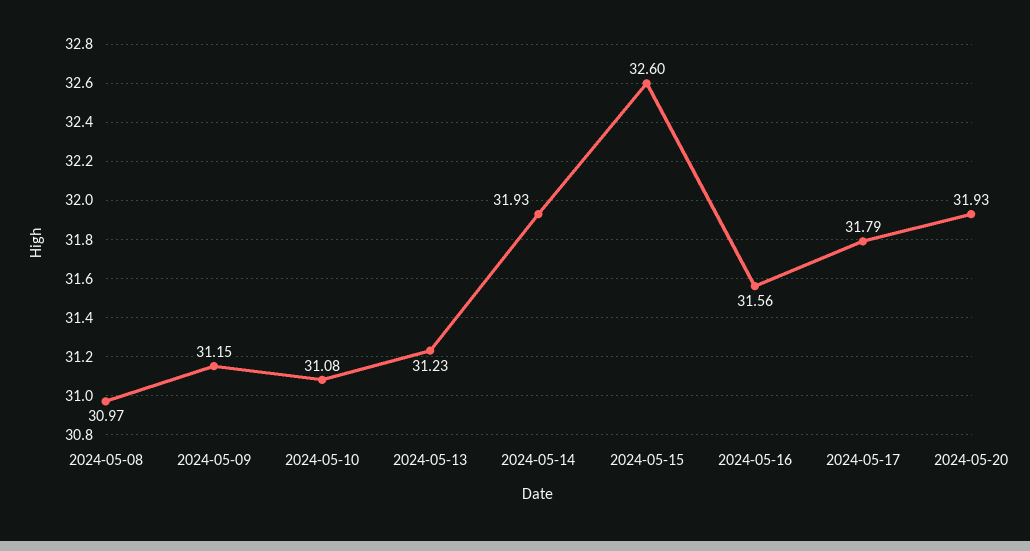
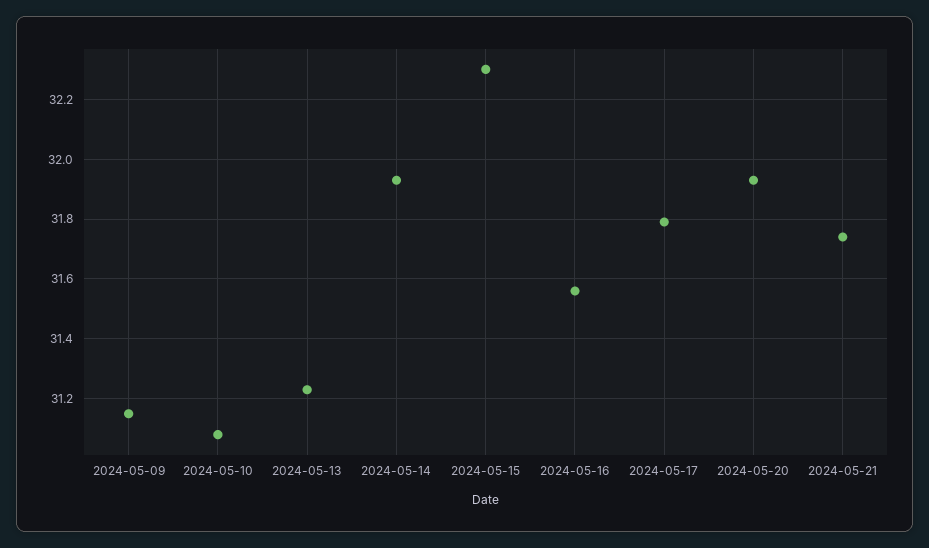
2024-05-08: 30.97 -> none
2024-05-15: 32.6 -> 32.3
2024-05-21: none -> 31.75

